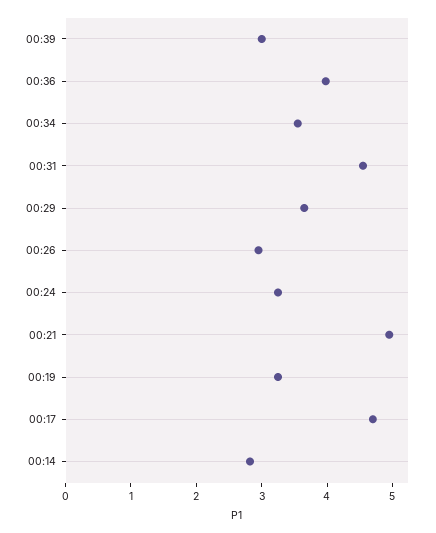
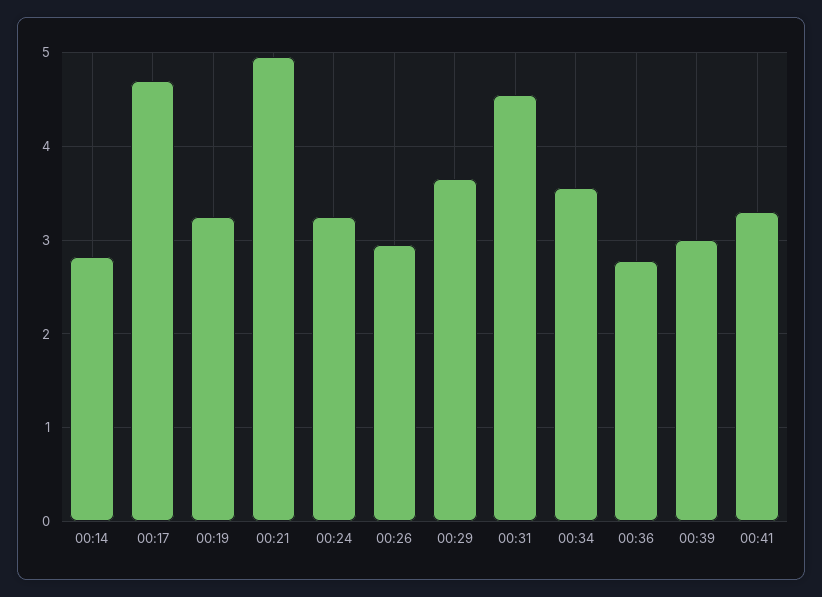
00:36: 4 -> 2.8
00:41: none -> 3.3

